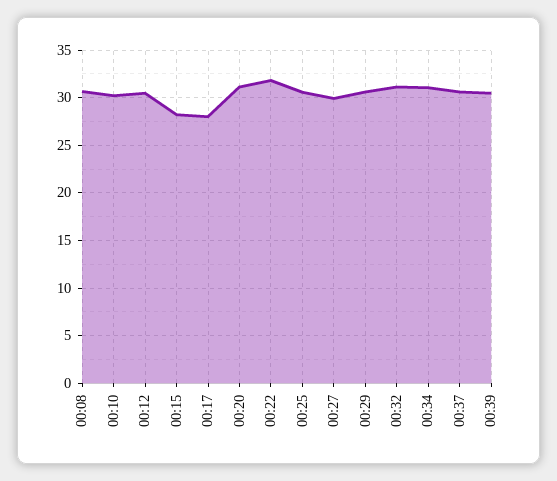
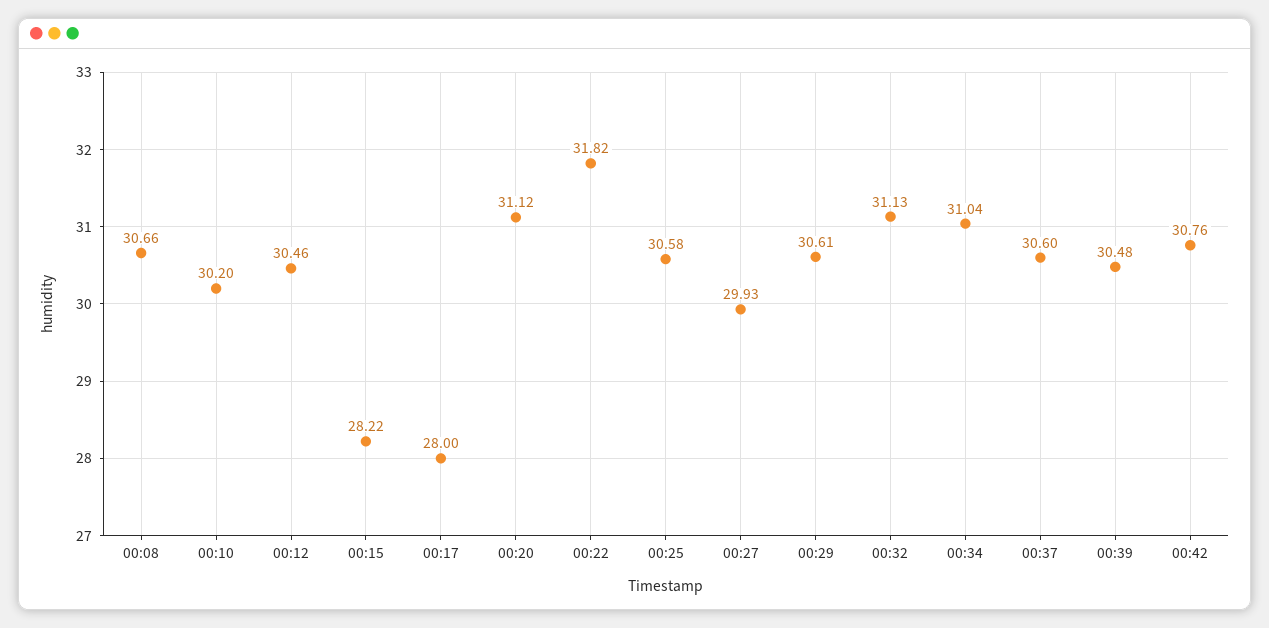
00:42: none -> 30.76

